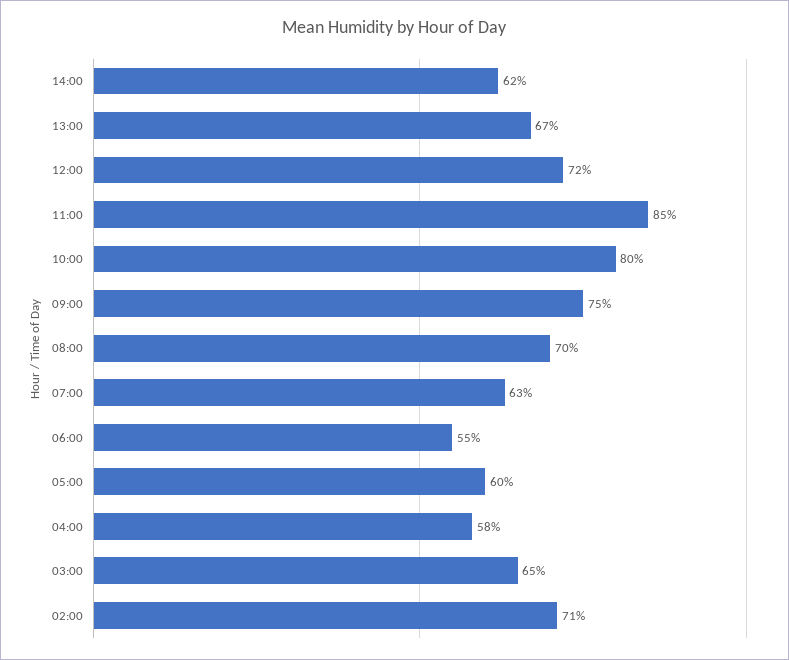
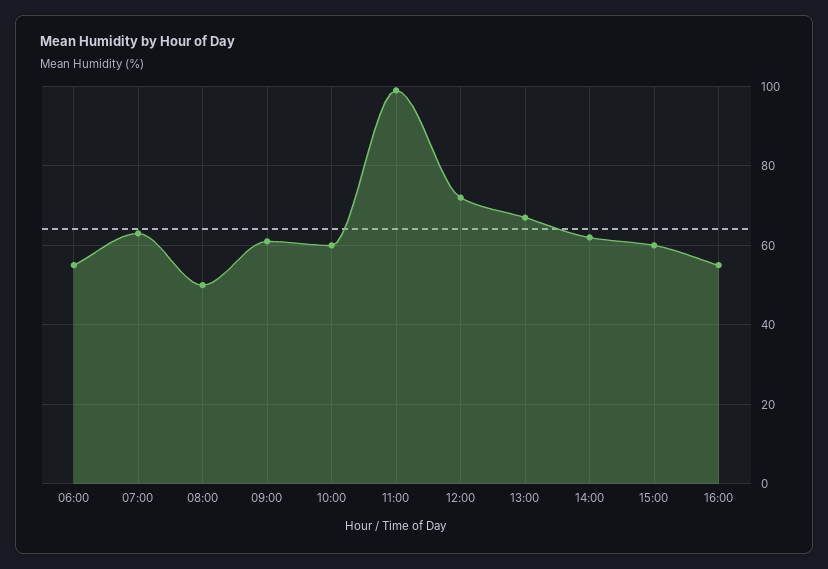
11:00: 85 -> 100
10:00: 80 -> 60
09:00: 75 -> 60
08:00: 70 -> 50
05:00: 60 -> none
04:00: 58 -> none
03:00: 65 -> none
02:00: 71 -> none
15:00: none -> 60
16:00: none -> 55

